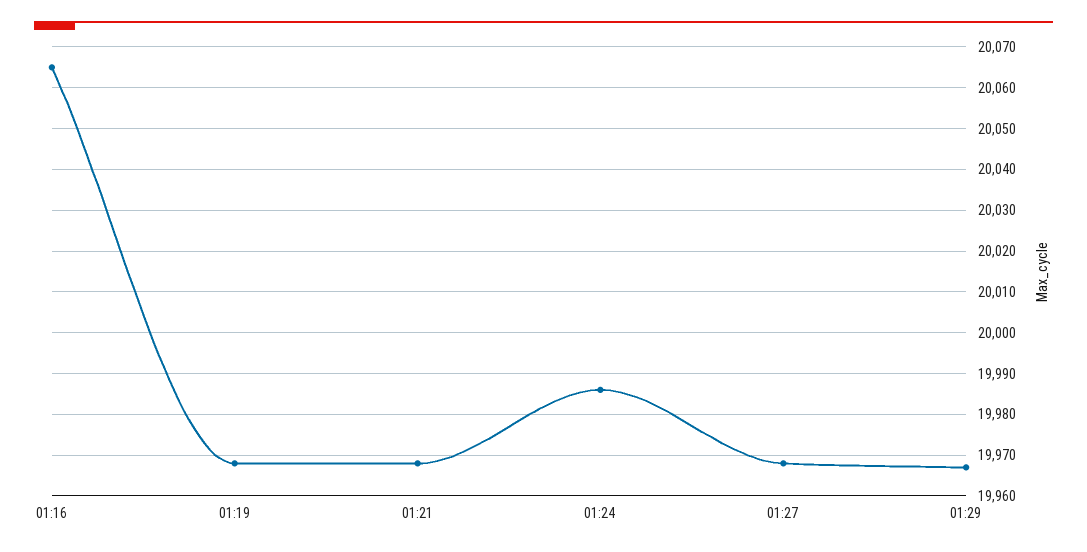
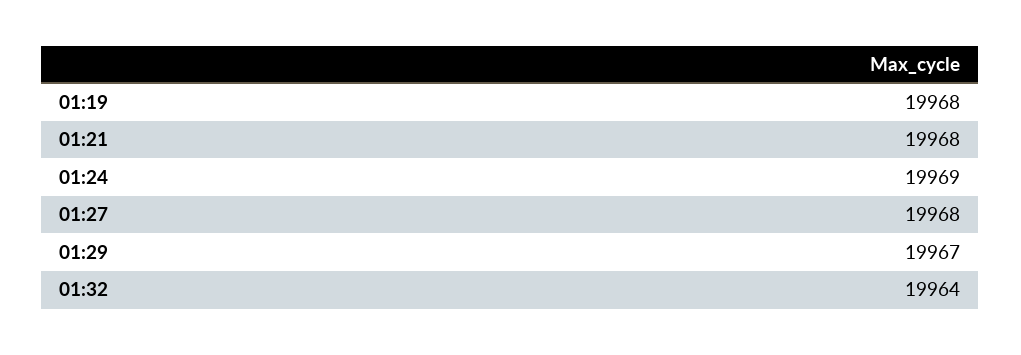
01:16: 20065 -> none
01:24: 19985 -> 19969
01:32: none -> 19964

